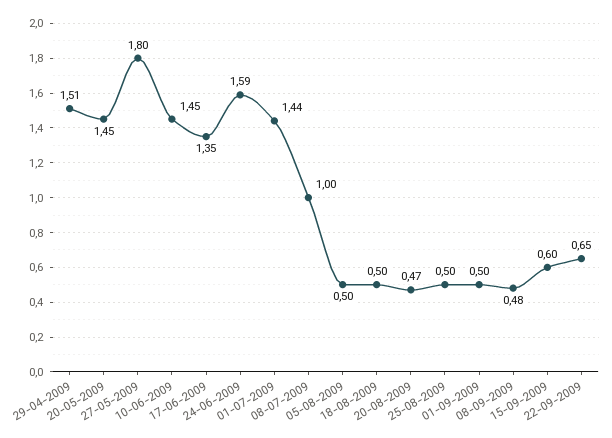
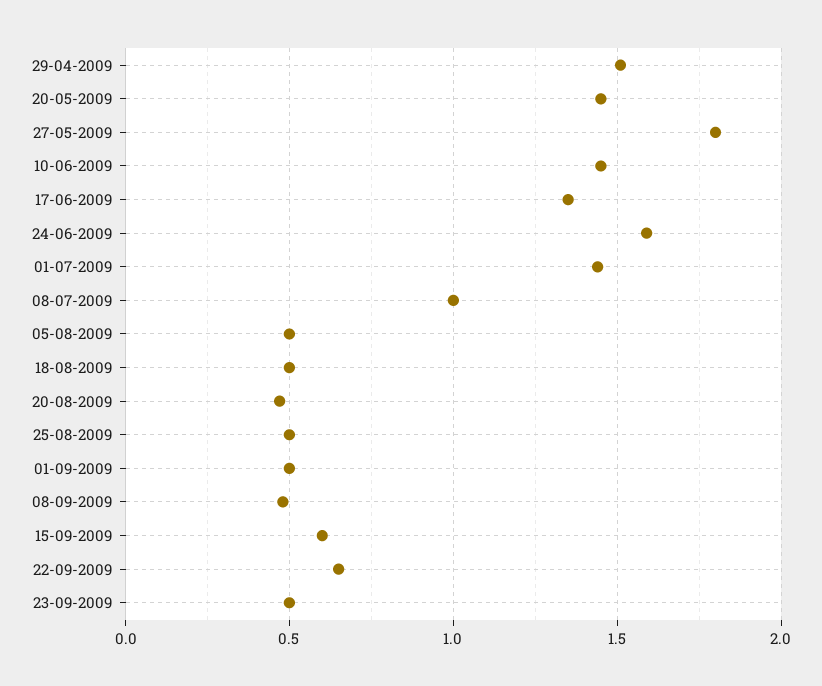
23-09-2009: none -> 0.5

